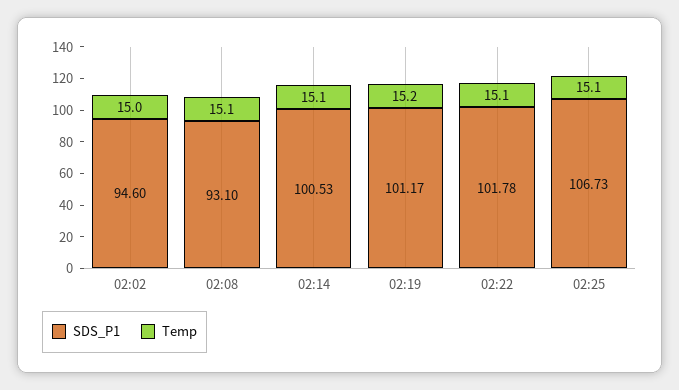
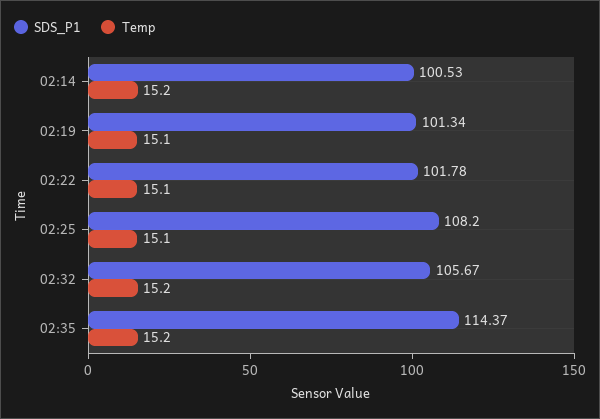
SDS_P1, 02:02: 94.6 -> none
Temp, 02:02: 15 -> none
SDS_P1, 02:08: 93.1 -> none
Temp, 02:08: 15.1 -> none
Temp, 02:14: 15.1 -> 15.2
SDS_P1, 02:19: 101.17 -> 101.34
Temp, 02:19: 15.2 -> 15.1
SDS_P1, 02:25: 106.73 -> 108.2
SDS_P1, 02:32: none -> 105.67
Temp, 02:32: none -> 15.2
SDS_P1, 02:35: none -> 114.37
Temp, 02:35: none -> 15.2

